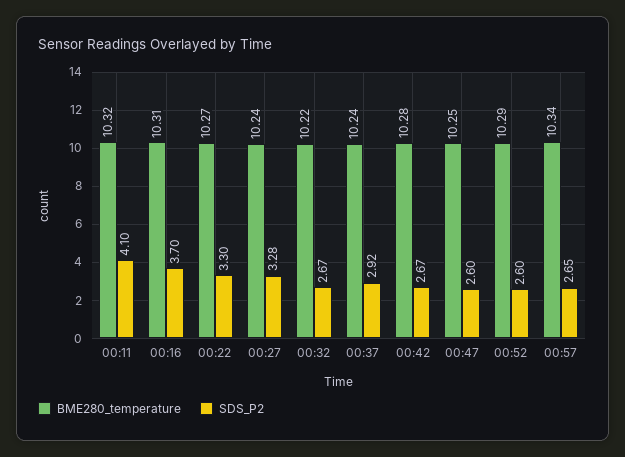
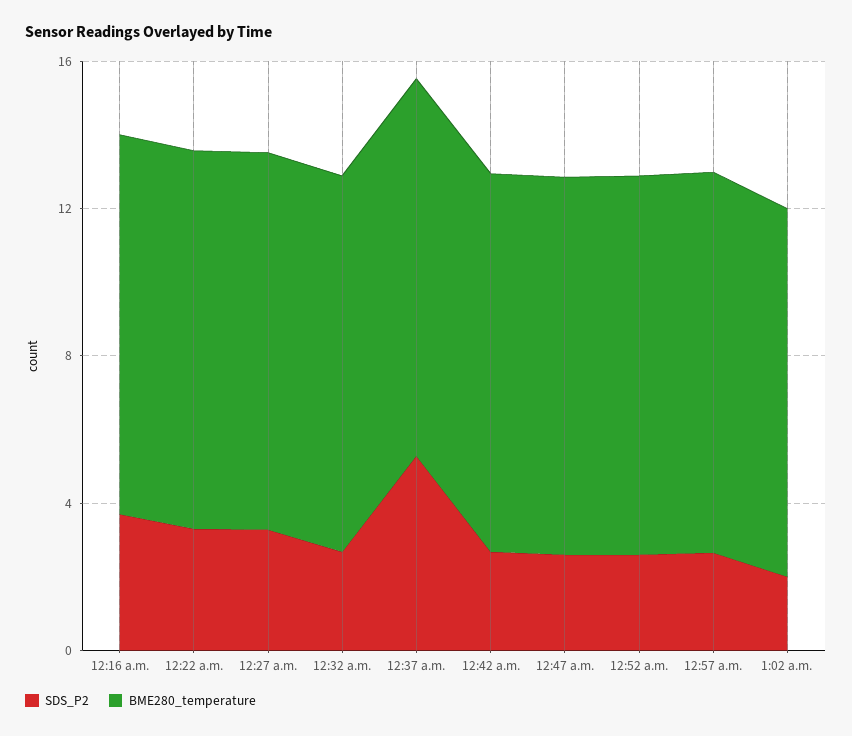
BME280_temperature, 00:11: 10.32 -> none
SDS_P2, 00:11: 4.1 -> none
SDS_P2, 00:37: 2.92 -> 5
SDS_P2, 1:02 a.m.: none -> 2
BME280_temperature, 1:02 a.m.: none -> 10

